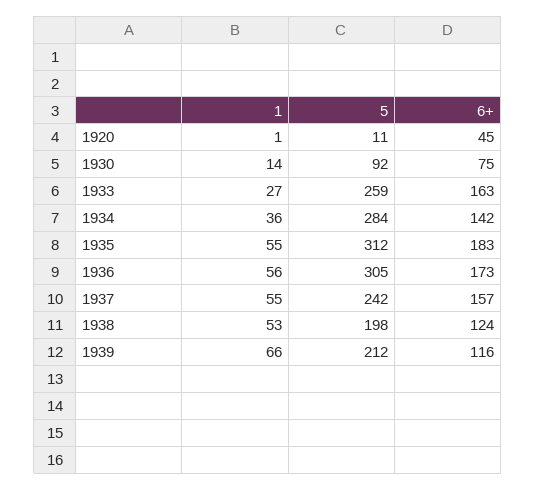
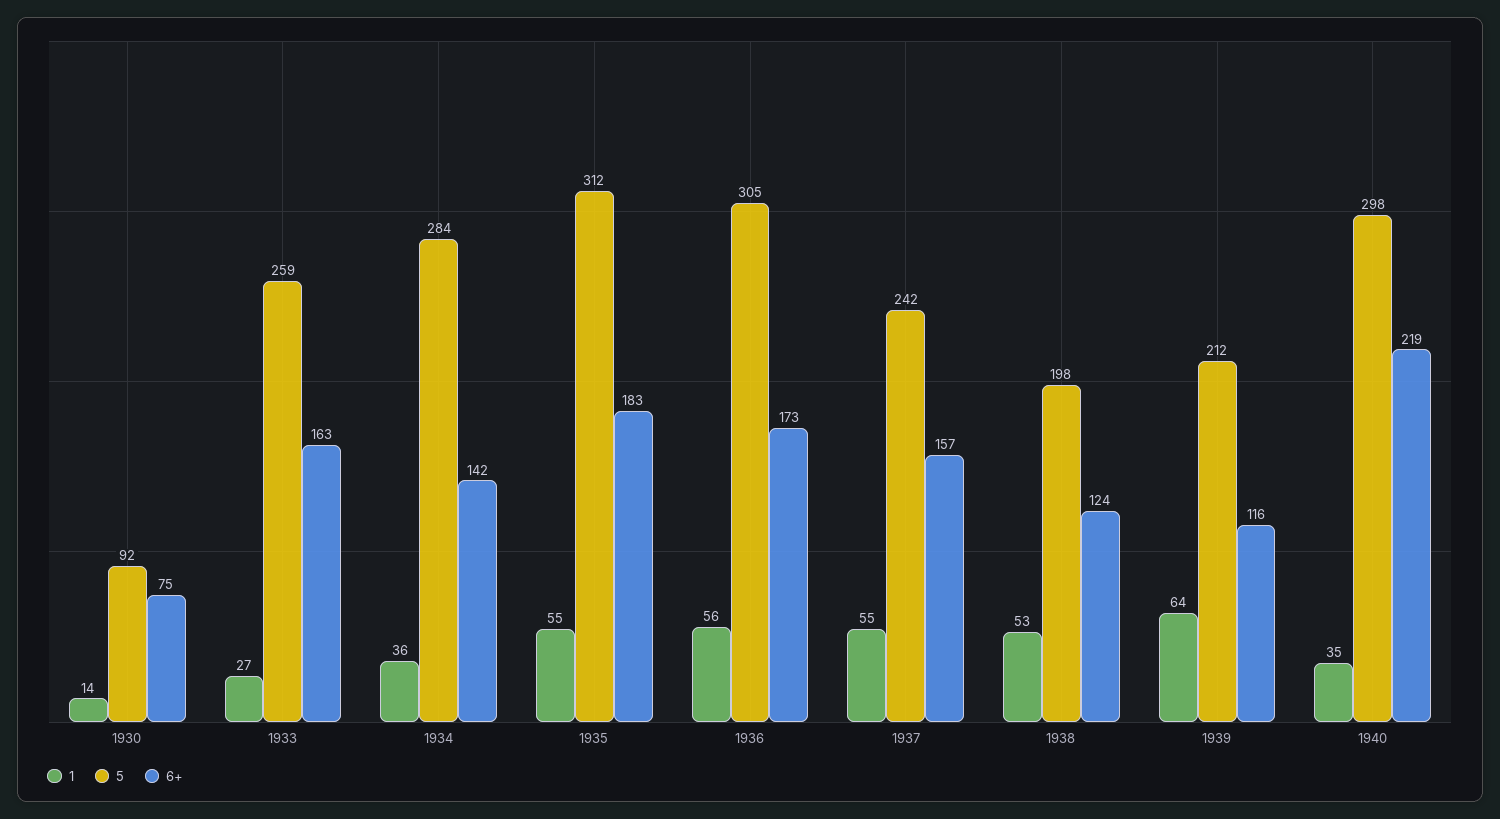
1, 1920: 1 -> none
5, 1920: 11 -> none
6+, 1920: 45 -> none
1, 1939: 66 -> 64
1, 1940: none -> 35
5, 1940: none -> 298
6+, 1940: none -> 219

